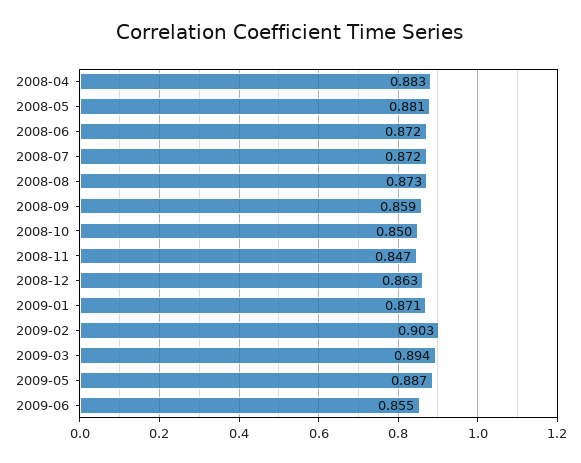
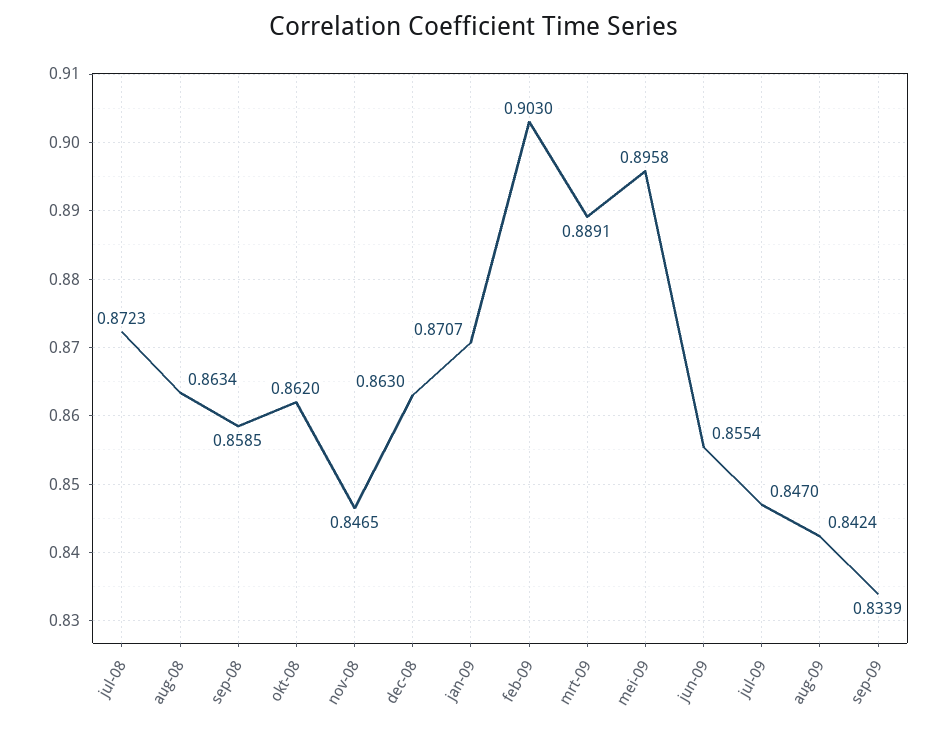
2008-04: 0.883 -> none
2008-05: 0.881 -> none
2008-06: 0.872 -> none
2008-08: 0.873 -> 0.8634
2008-10: 0.85 -> 0.862
2009-03: 0.894 -> 0.8891
2009-05: 0.887 -> 0.8958
jul-09: none -> 0.847
aug-09: none -> 0.8424
sep-09: none -> 0.8339

